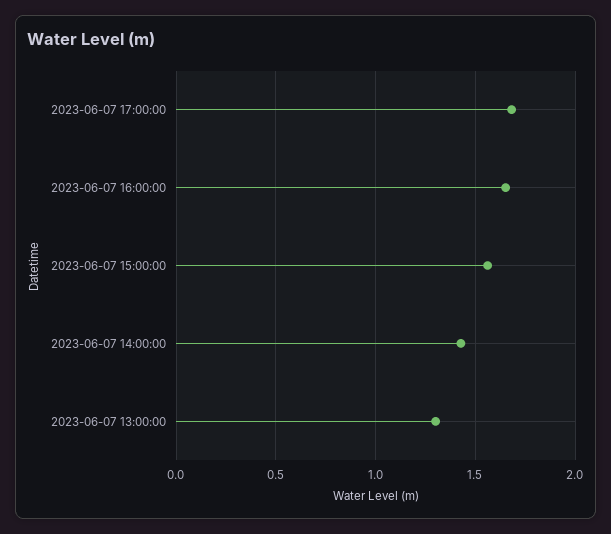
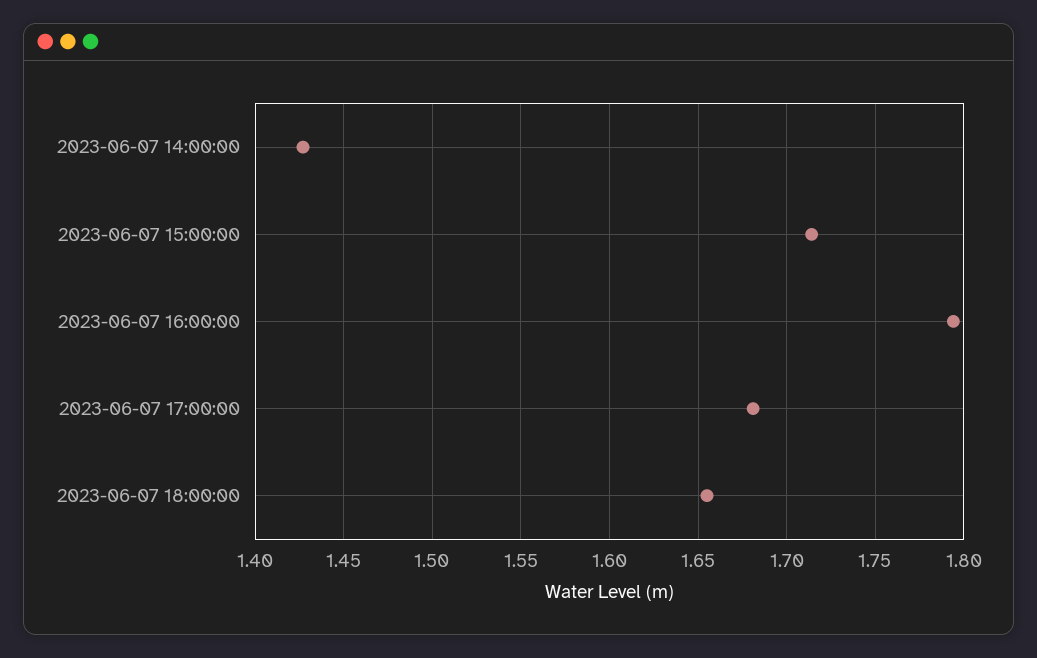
2023-06-07 16:00:00: 1.65 -> 1.795
2023-06-07 15:00:00: 1.55 -> 1.715
2023-06-07 13:00:00: 1.3 -> none
2023-06-07 18:00:00: none -> 1.655

